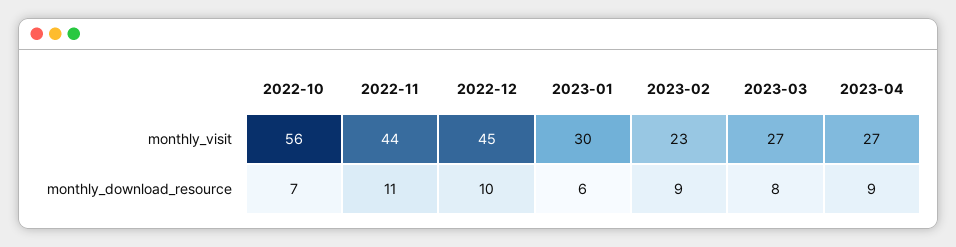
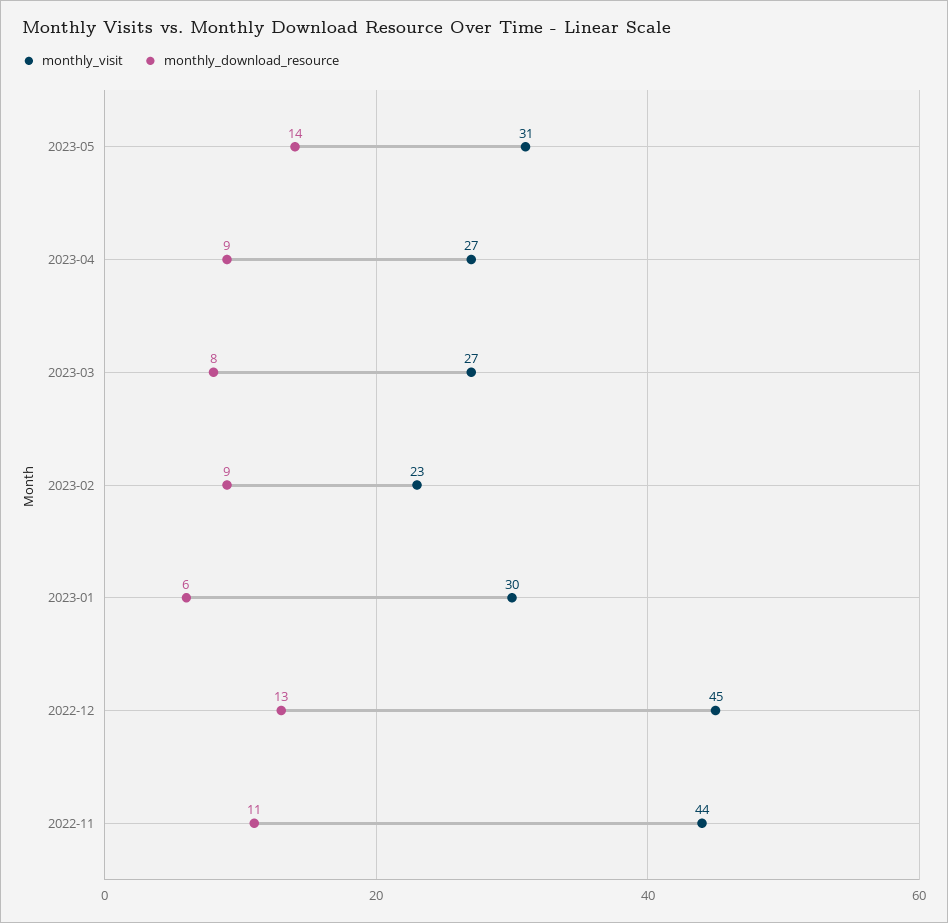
monthly_visit, 2022-10: 56 -> none
monthly_download_resource, 2022-10: 7 -> none
monthly_download_resource, 2022-12: 10 -> 13
monthly_visit, 2023-05: none -> 31
monthly_download_resource, 2023-05: none -> 14

